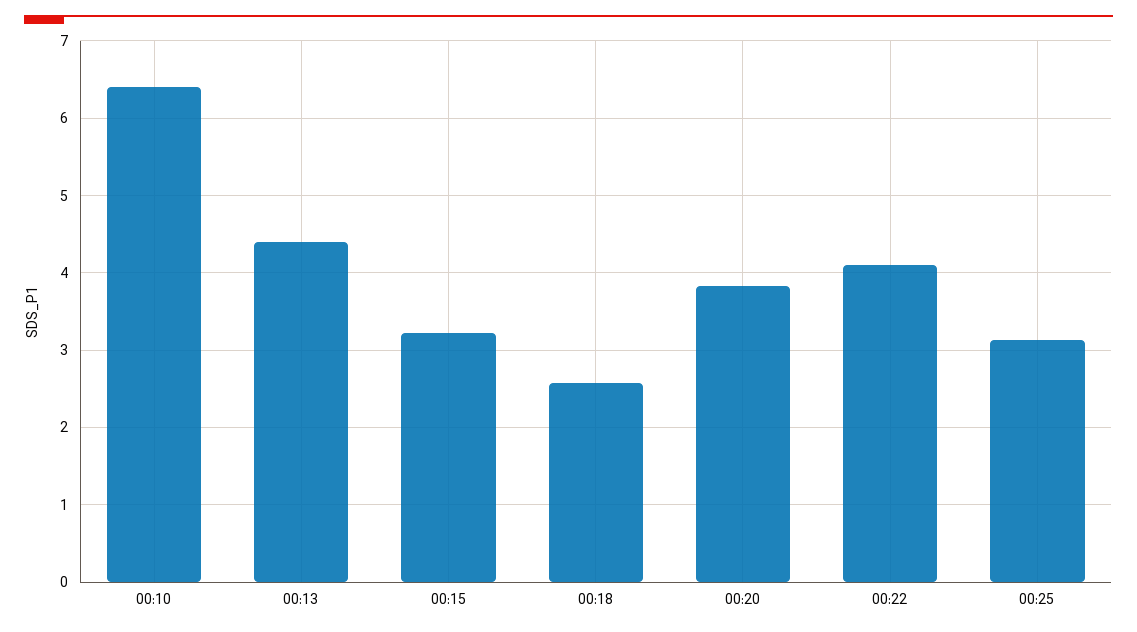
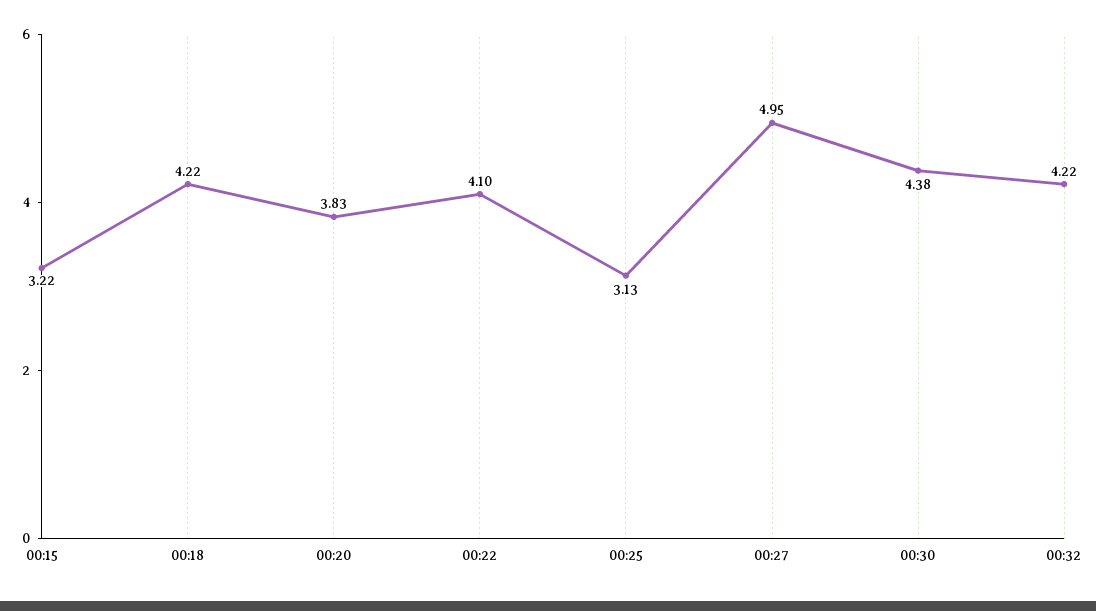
00:10: 6.4 -> none
00:13: 4.4 -> none
00:18: 2.6 -> 4.22
00:27: none -> 4.95
00:30: none -> 4.38
00:32: none -> 4.22

